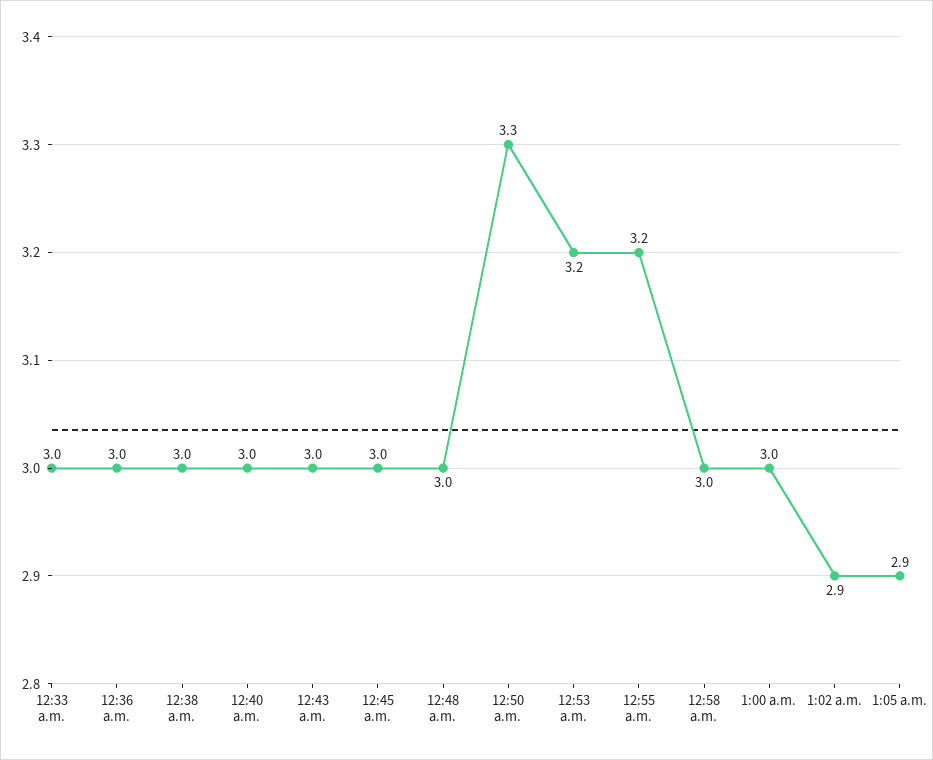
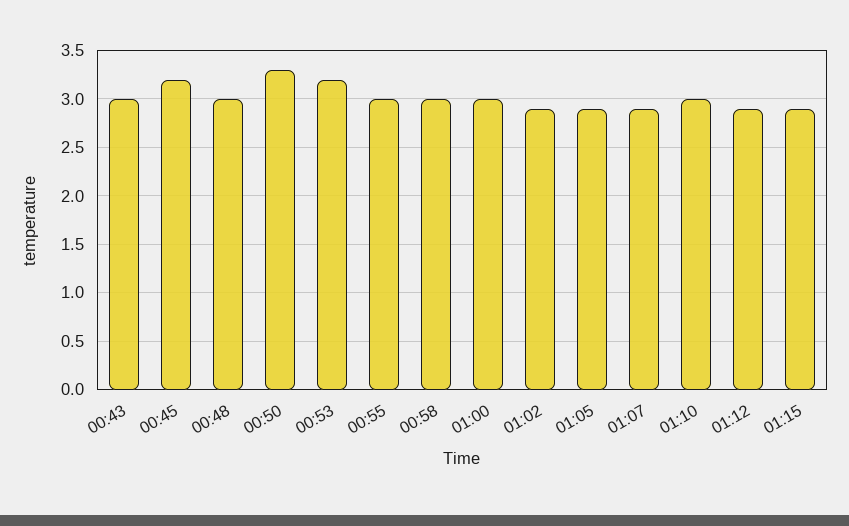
12:33 a.m.: 3 -> none
12:36 a.m.: 3 -> none
12:38 a.m.: 3 -> none
12:40 a.m.: 3 -> none
12:45 a.m.: 3 -> 3.2
12:55 a.m.: 3.2 -> 3
01:07: none -> 2.9
01:10: none -> 3
01:12: none -> 2.9
01:15: none -> 2.9

